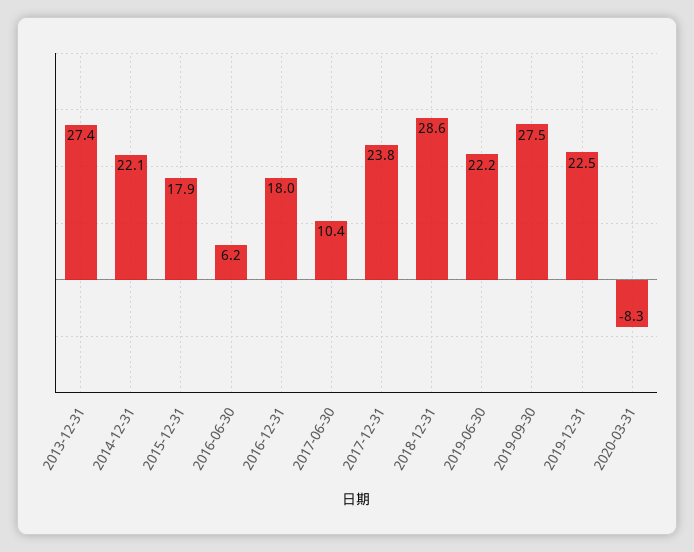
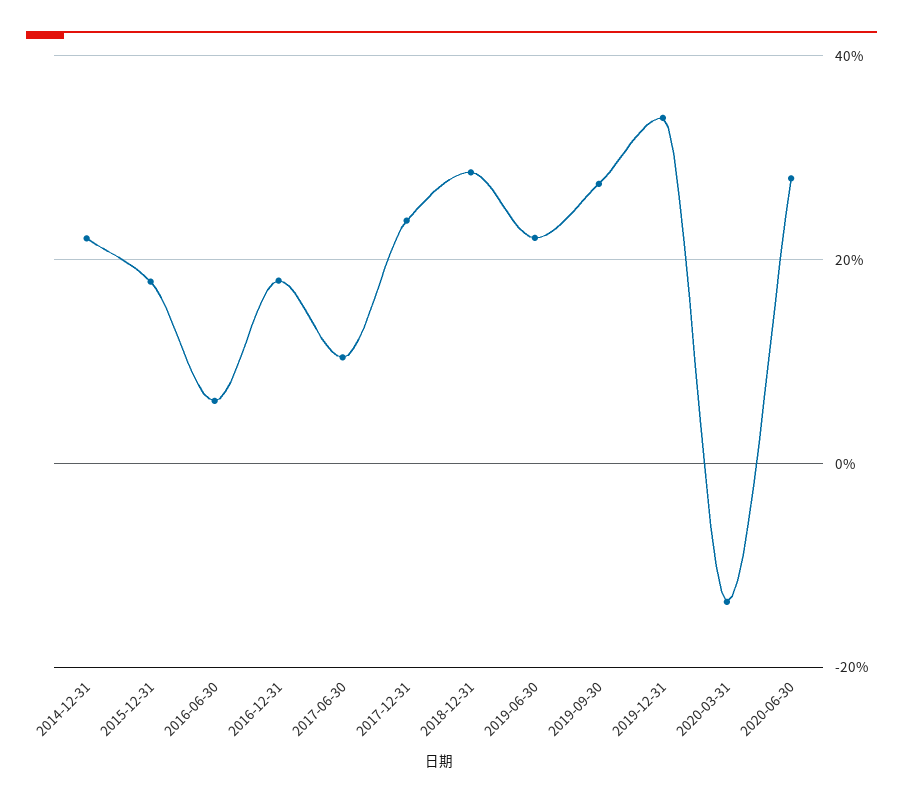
2013-12-31: 27.4 -> none
2019-12-31: 22.5 -> 34
2020-03-31: -8.3 -> -14
2020-06-30: none -> 28

